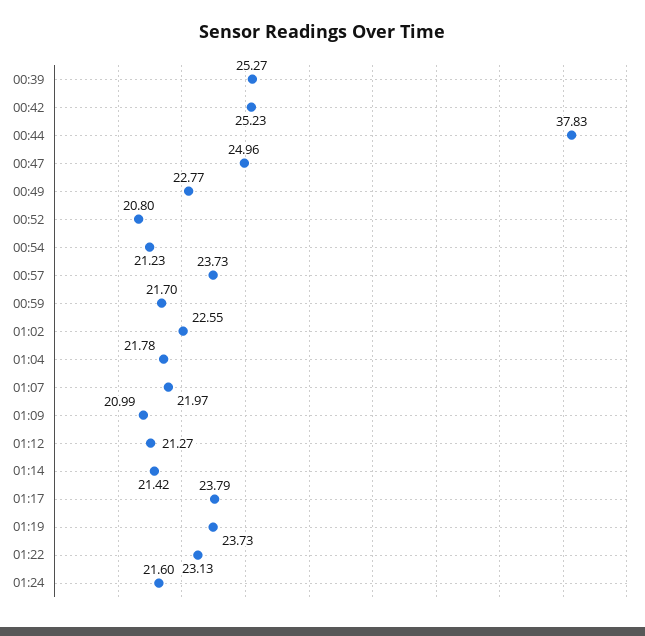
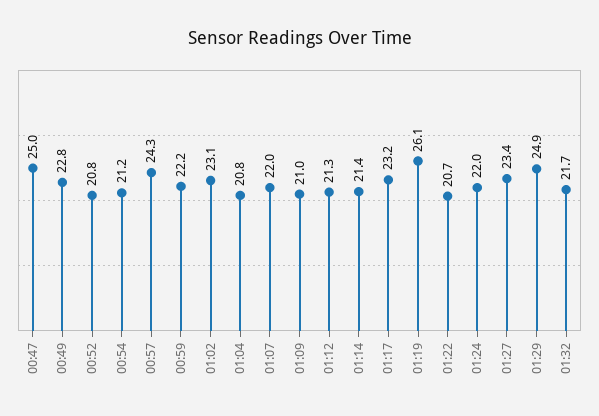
00:39: 25.27 -> none
00:42: 25.23 -> none
00:44: 37.83 -> none
00:57: 23.73 -> 24.3
00:59: 21.7 -> 22.2
01:02: 22.55 -> 23.1
01:04: 21.78 -> 20.8
01:17: 23.79 -> 23.2
01:19: 23.73 -> 26.1
01:22: 23.13 -> 20.7
01:24: 21.6 -> 22
01:27: none -> 23.4
01:29: none -> 24.9
01:32: none -> 21.7

